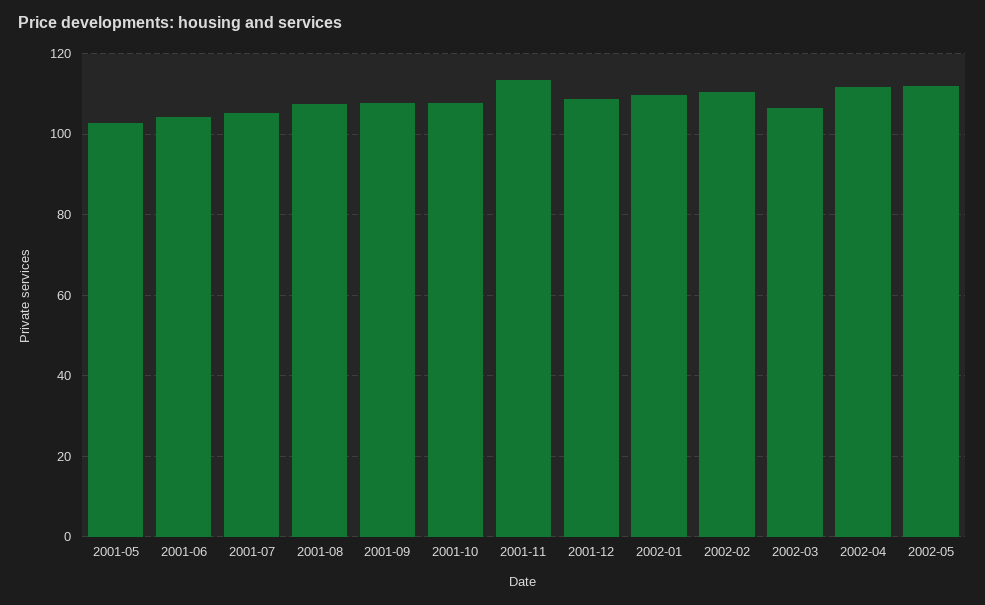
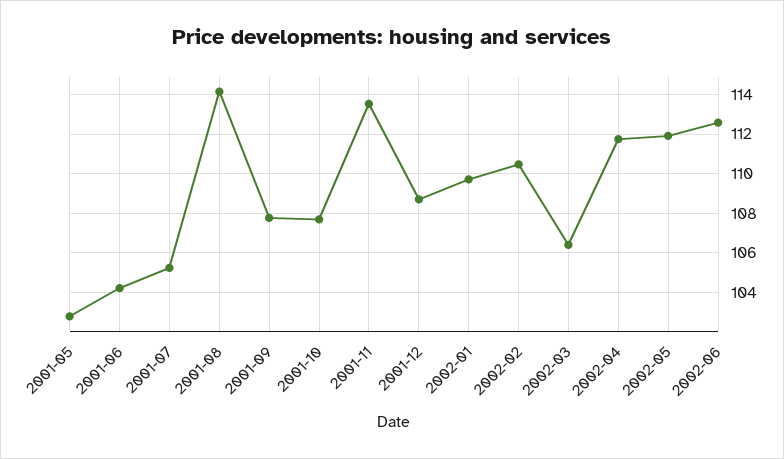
2001-08: 108 -> 114
2002-06: none -> 112.5

